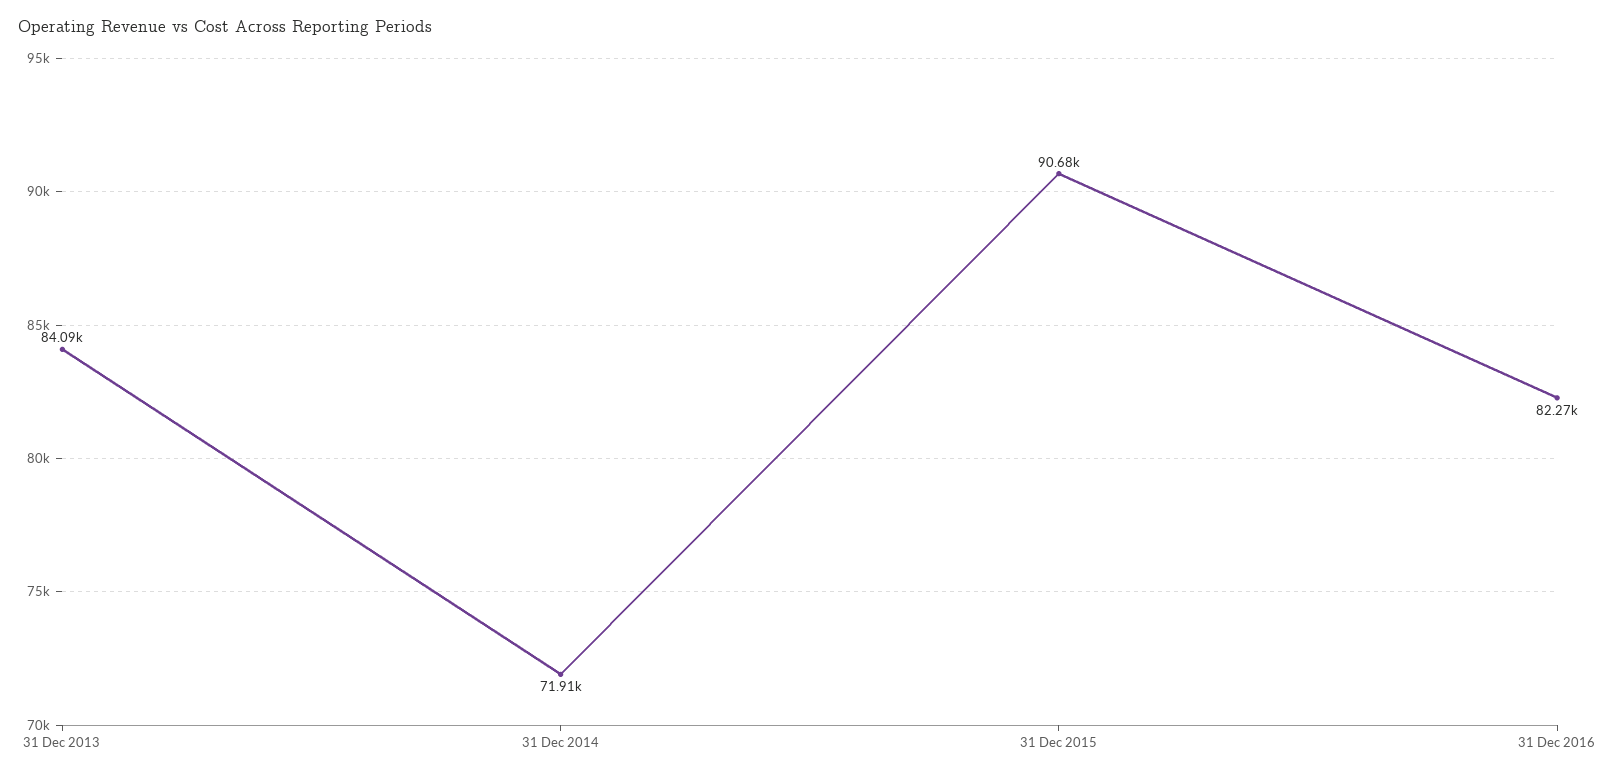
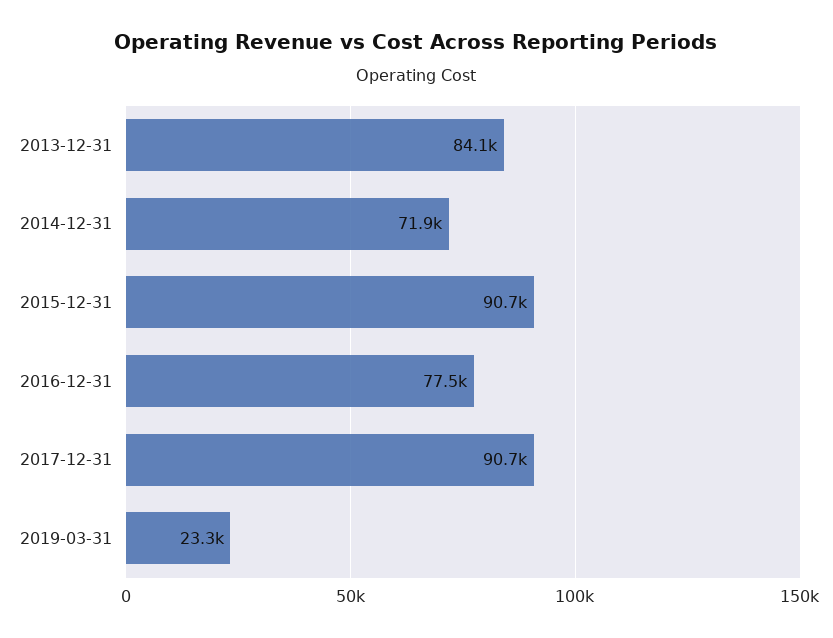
31 Dec 2016: 82270 -> 77500
2017-12-31: none -> 90700
2019-03-31: none -> 23300

